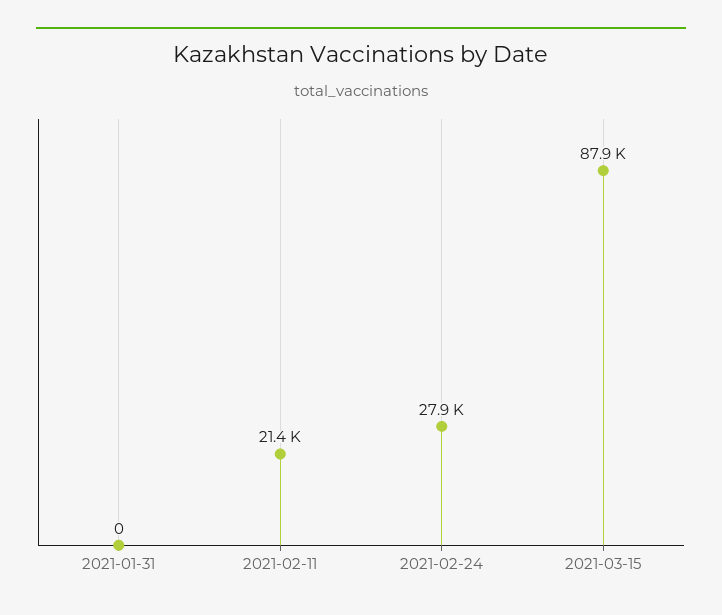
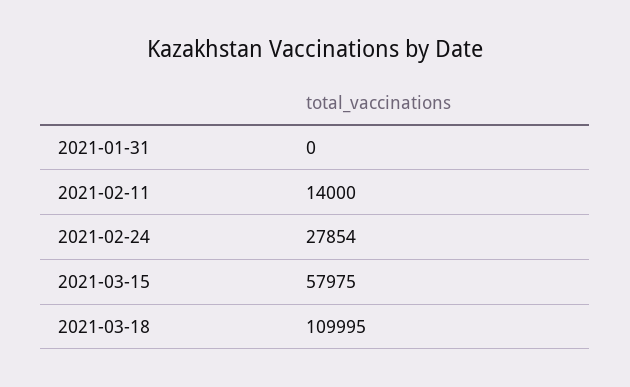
2021-02-11: 21400 -> 14000
2021-03-15: 87900 -> 57975
2021-03-18: none -> 109995

